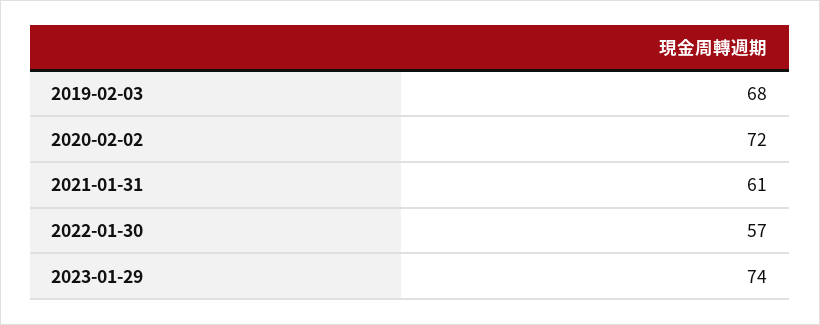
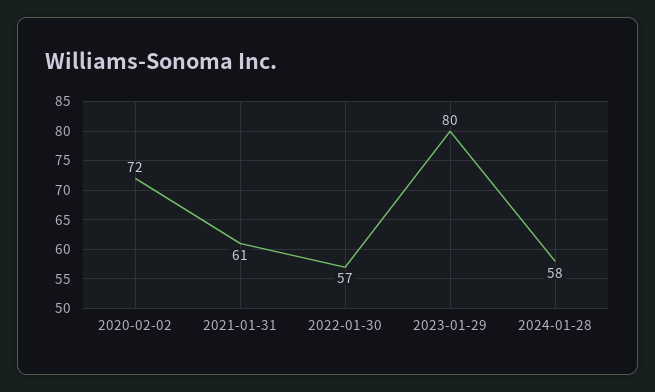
2019-02-03: 68 -> none
2023-01-29: 74 -> 80
2024-01-28: none -> 58

